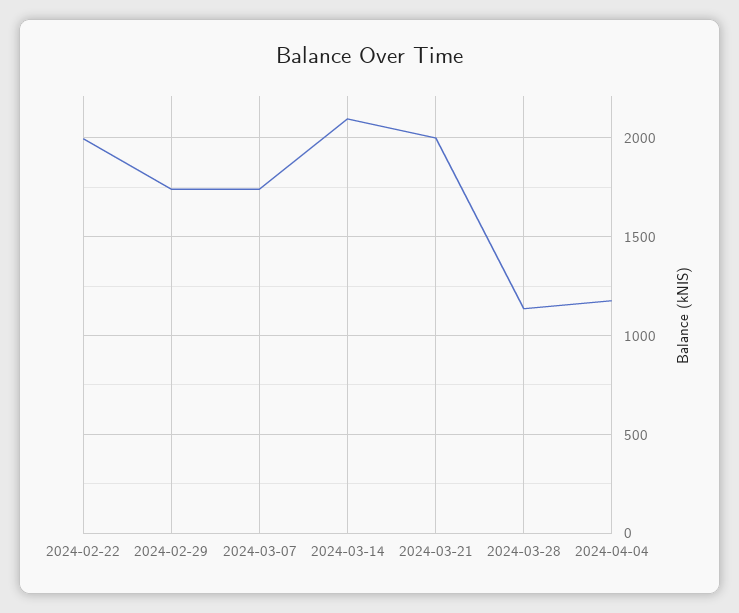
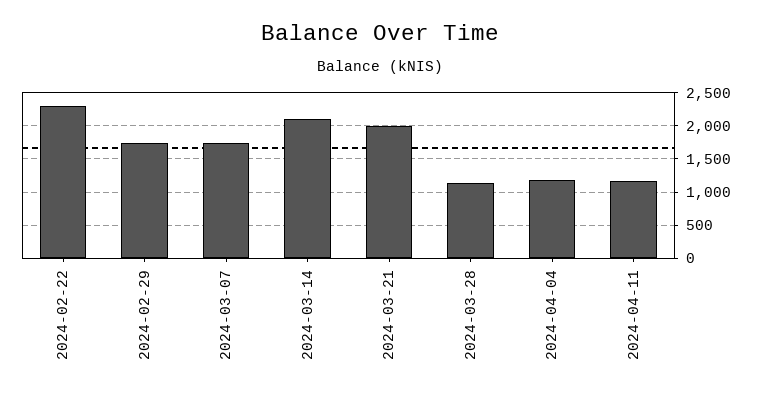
2024-02-22: 2000 -> 2300
2024-04-11: none -> 1200

